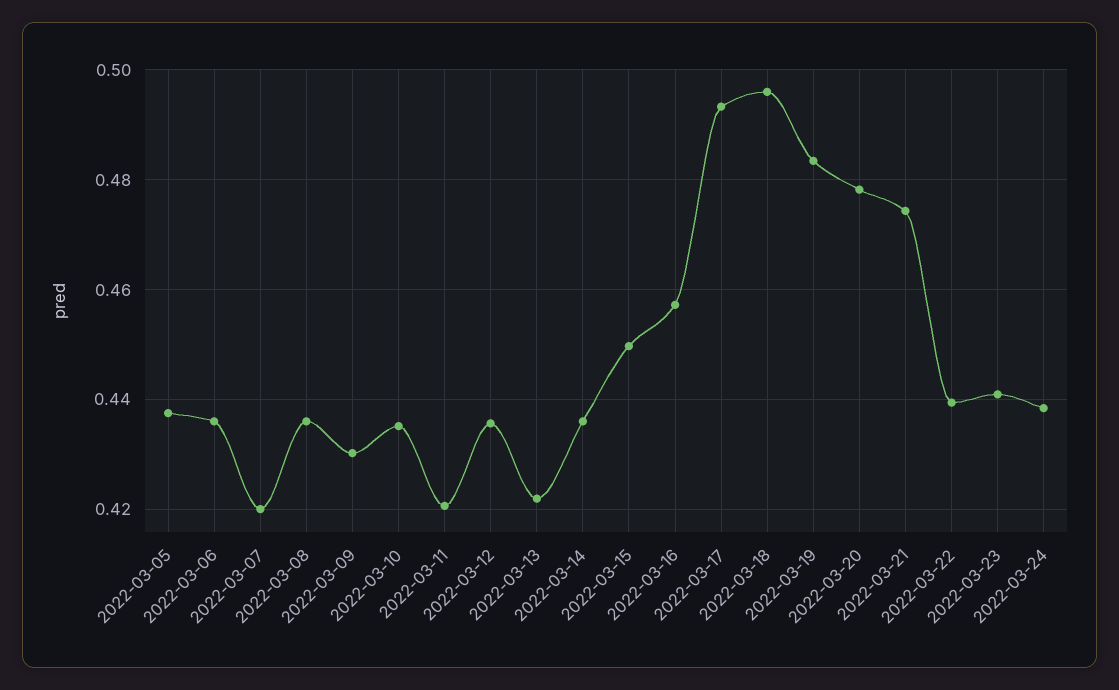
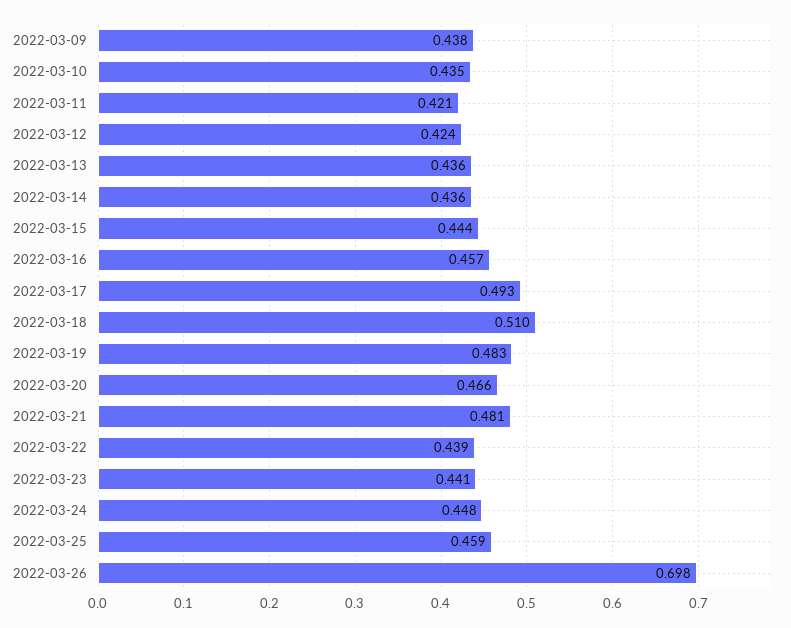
2022-03-05: 0.438 -> none
2022-03-06: 0.436 -> none
2022-03-07: 0.42 -> none
2022-03-08: 0.436 -> none
2022-03-09: 0.43 -> 0.438
2022-03-12: 0.436 -> 0.424
2022-03-13: 0.422 -> 0.436
2022-03-15: 0.45 -> 0.444
2022-03-18: 0.496 -> 0.51
2022-03-20: 0.478 -> 0.466
2022-03-21: 0.474 -> 0.481
2022-03-24: 0.438 -> 0.448
2022-03-25: none -> 0.459
2022-03-26: none -> 0.698

